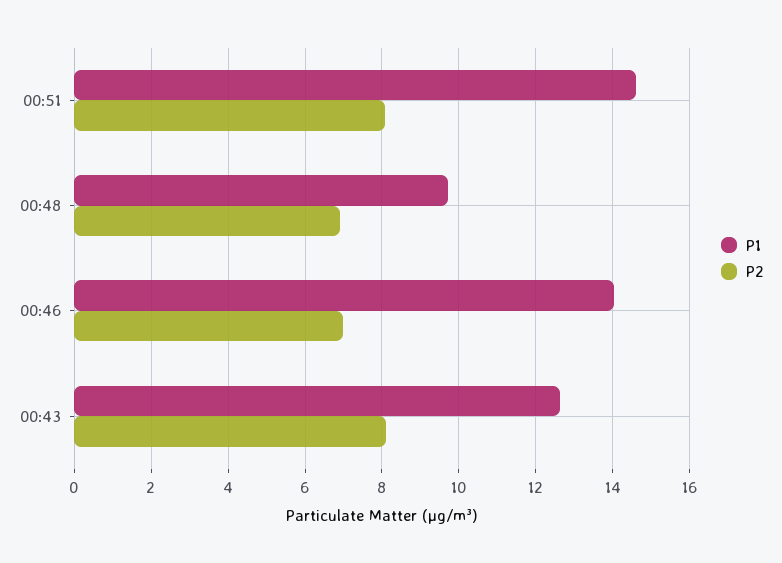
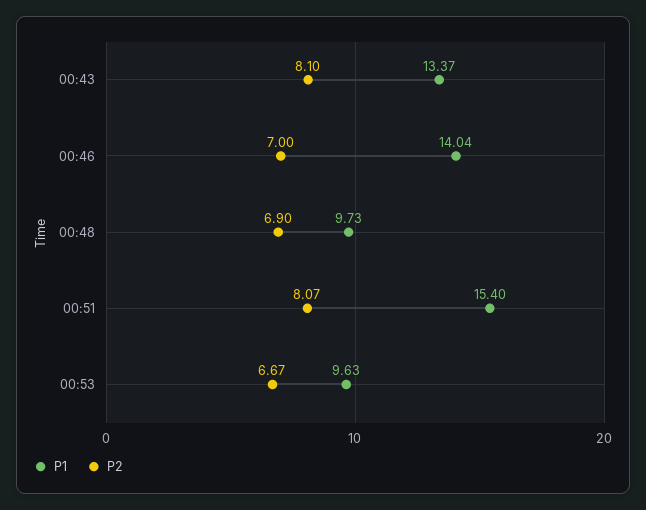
P1, 00:51: 14.6 -> 15.4
P1, 00:43: 12.6 -> 13.37
P1, 00:53: none -> 9.63
P2, 00:53: none -> 6.67

